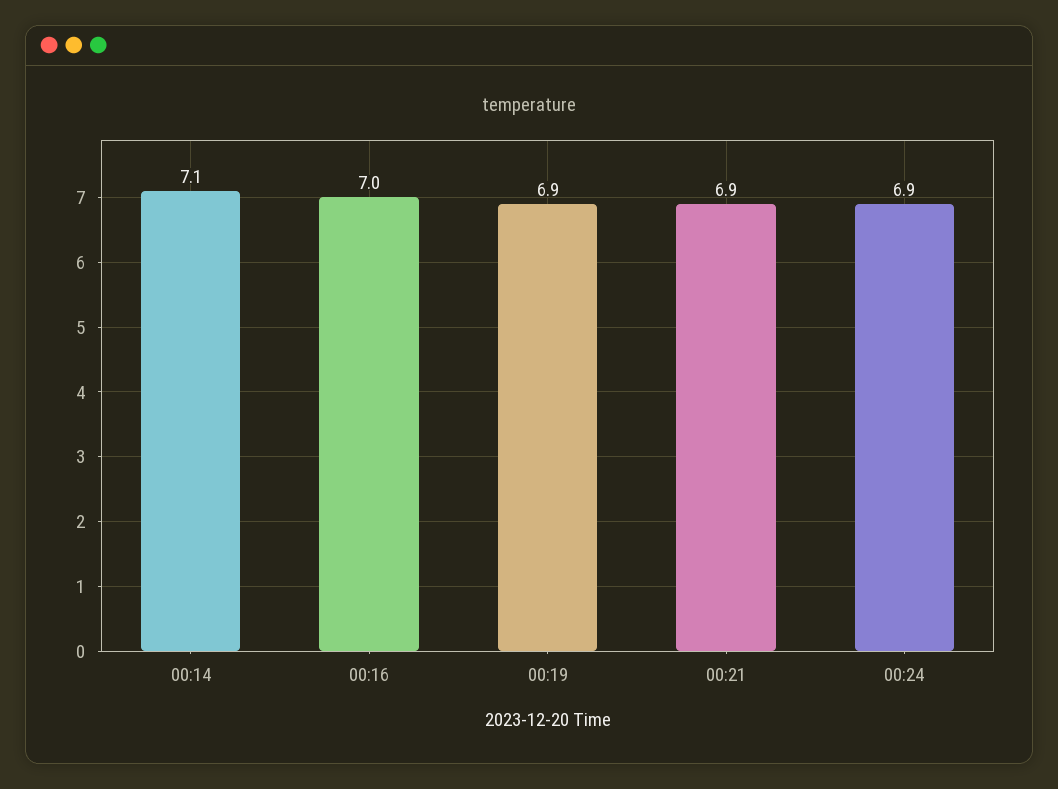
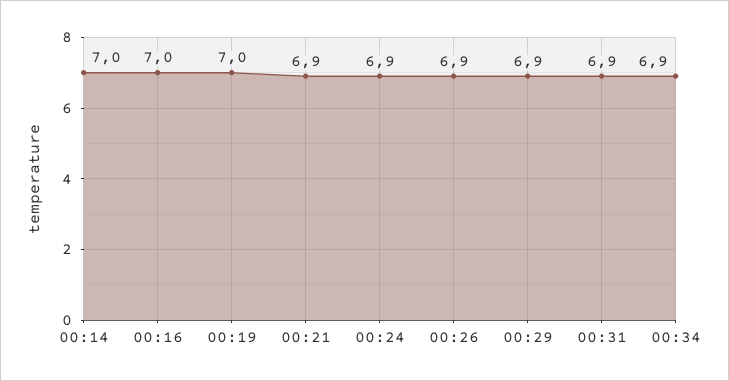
00:14: 7.1 -> 7
00:19: 6.9 -> 7
00:26: none -> 6.9
00:29: none -> 6.9
00:31: none -> 6.9
00:34: none -> 6.9

